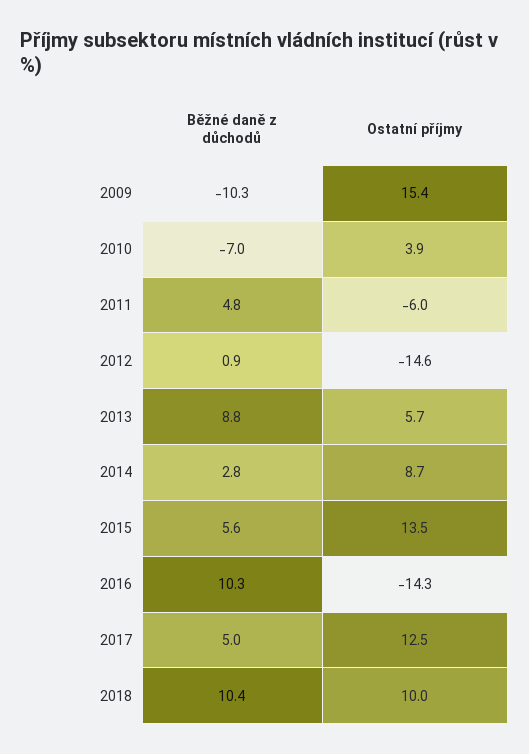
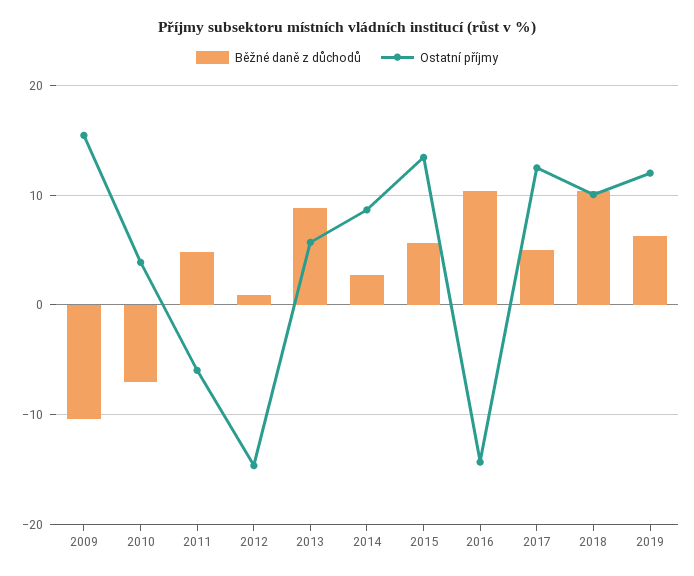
Běžné daně z důchodů, 2019: none -> 6
Ostatní příjmy, 2019: none -> 12

